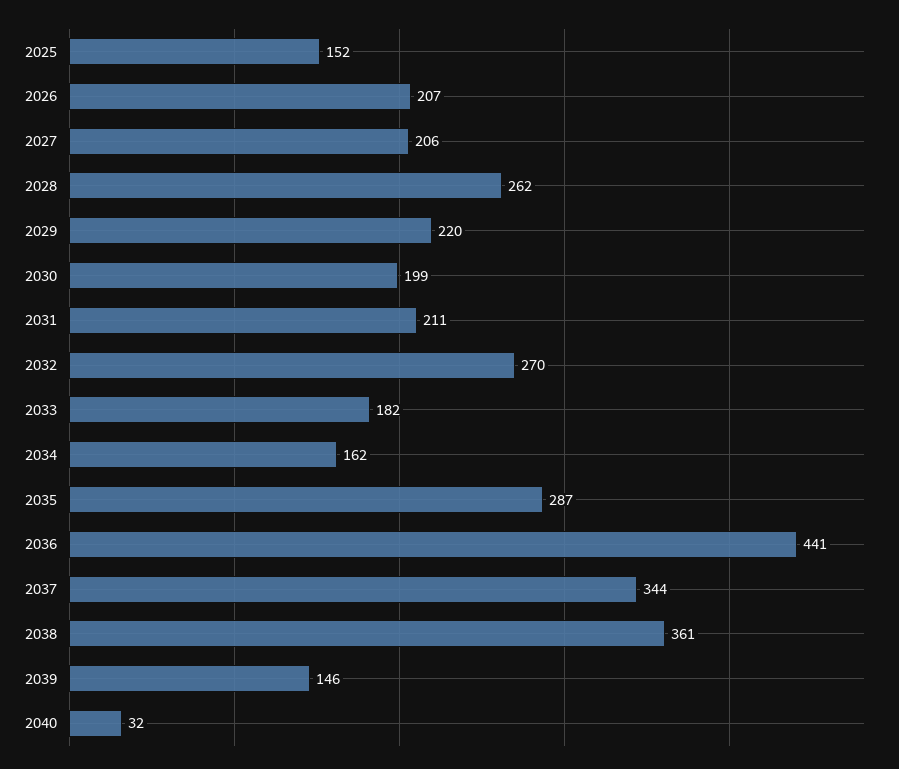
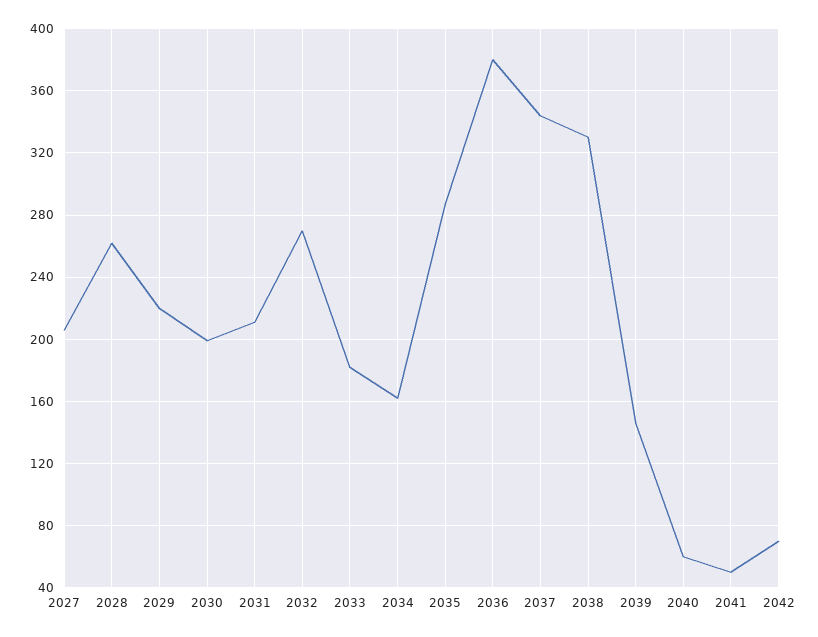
2025: 152 -> none
2026: 207 -> none
2036: 441 -> 380
2038: 361 -> 330
2040: 32 -> 60
2041: none -> 50
2042: none -> 70

